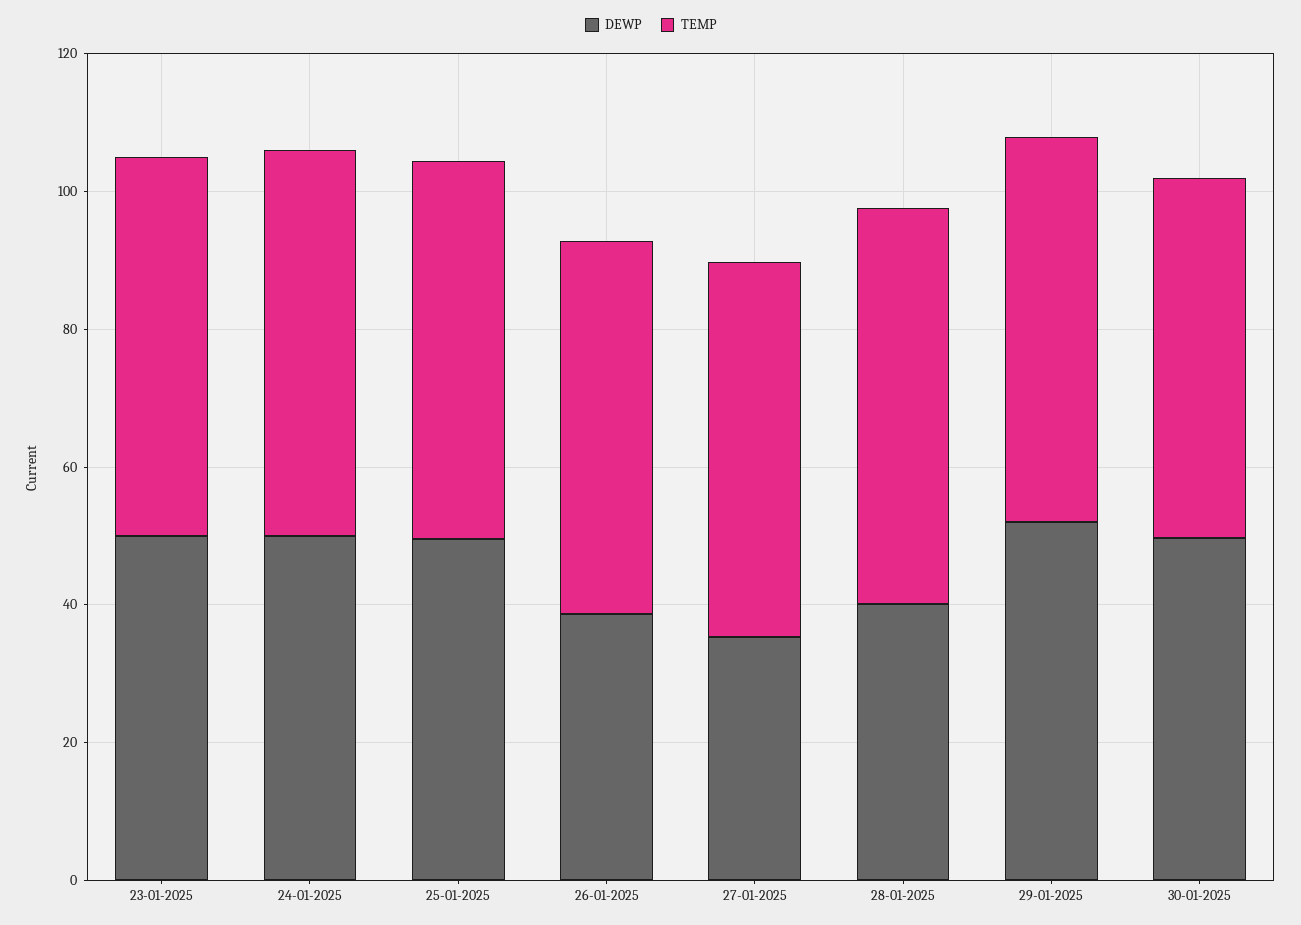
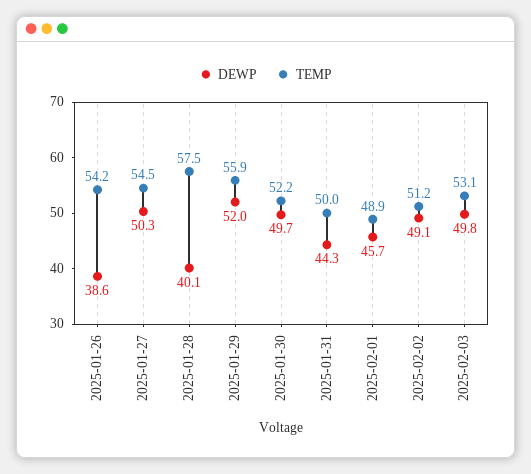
DEWP, 23-01-2025: 50 -> none
TEMP, 23-01-2025: 55 -> none
DEWP, 24-01-2025: 50 -> none
TEMP, 24-01-2025: 55 -> none
DEWP, 25-01-2025: 50 -> none
TEMP, 25-01-2025: 55 -> none
DEWP, 27-01-2025: 35 -> 50.3
DEWP, 2025-01-31: none -> 44.3
TEMP, 2025-01-31: none -> 50
DEWP, 2025-02-01: none -> 45.7
TEMP, 2025-02-01: none -> 48.9
DEWP, 2025-02-02: none -> 49.1
TEMP, 2025-02-02: none -> 51.2
DEWP, 2025-02-03: none -> 49.8
TEMP, 2025-02-03: none -> 53.1

